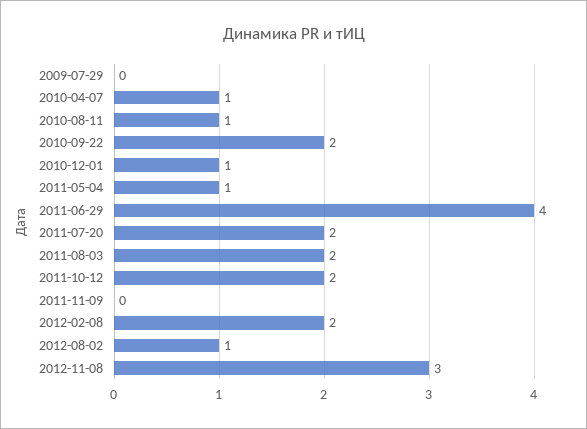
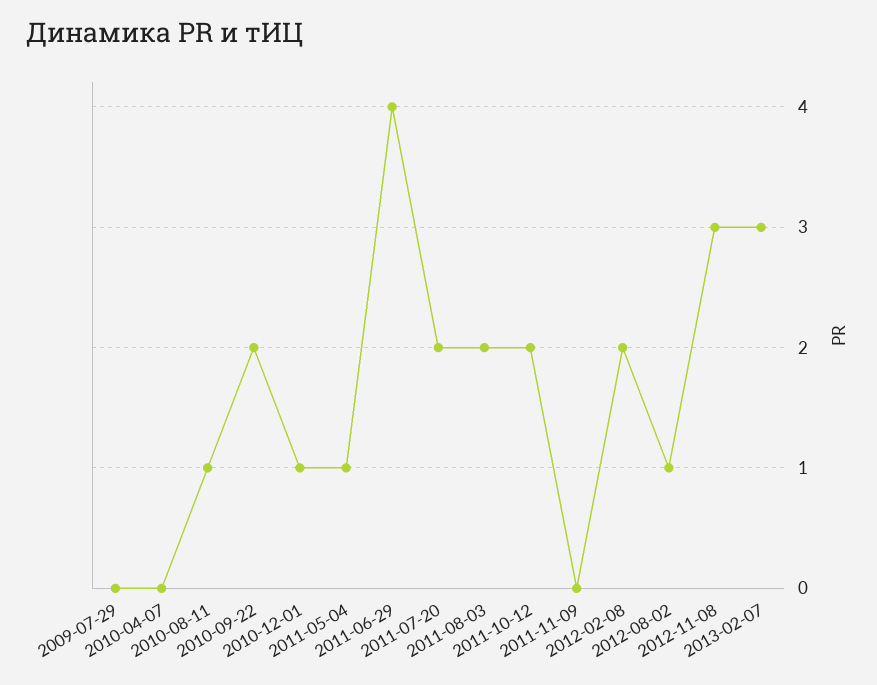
2010-04-07: 1 -> 0
2013-02-07: none -> 3

